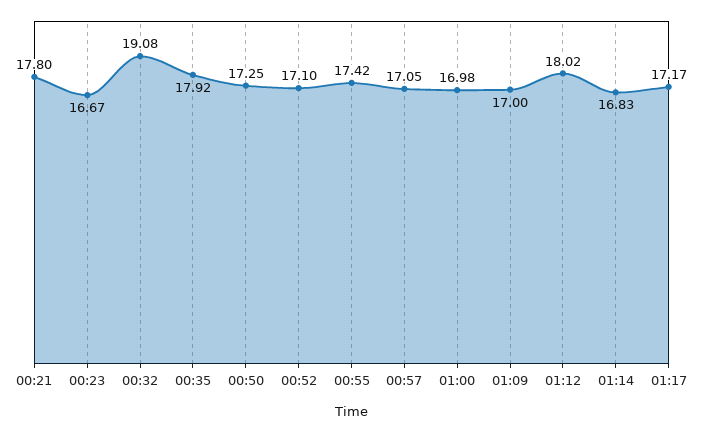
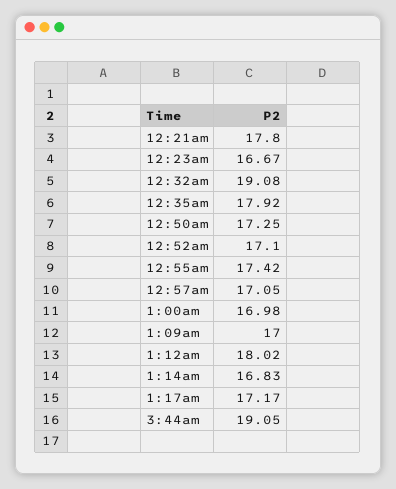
3:44am: none -> 19.05

